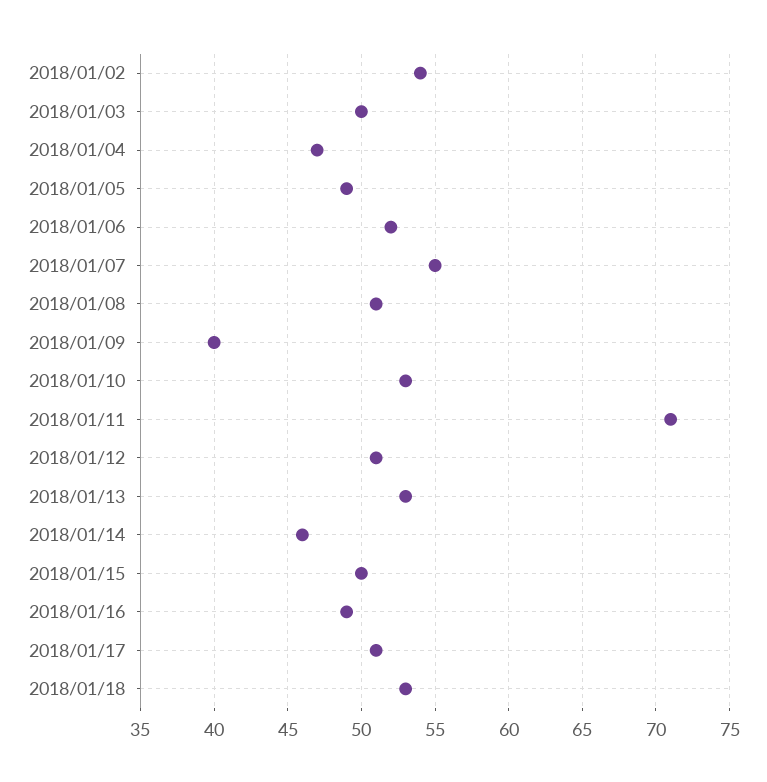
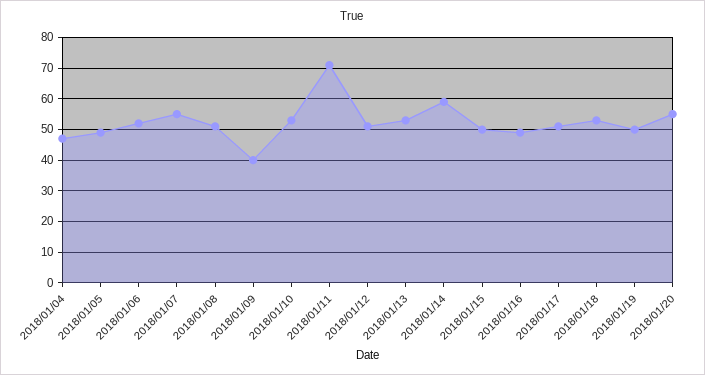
2018/01/02: 54 -> none
2018/01/03: 50 -> none
2018/01/14: 46 -> 60
2018/01/19: none -> 50
2018/01/20: none -> 55

